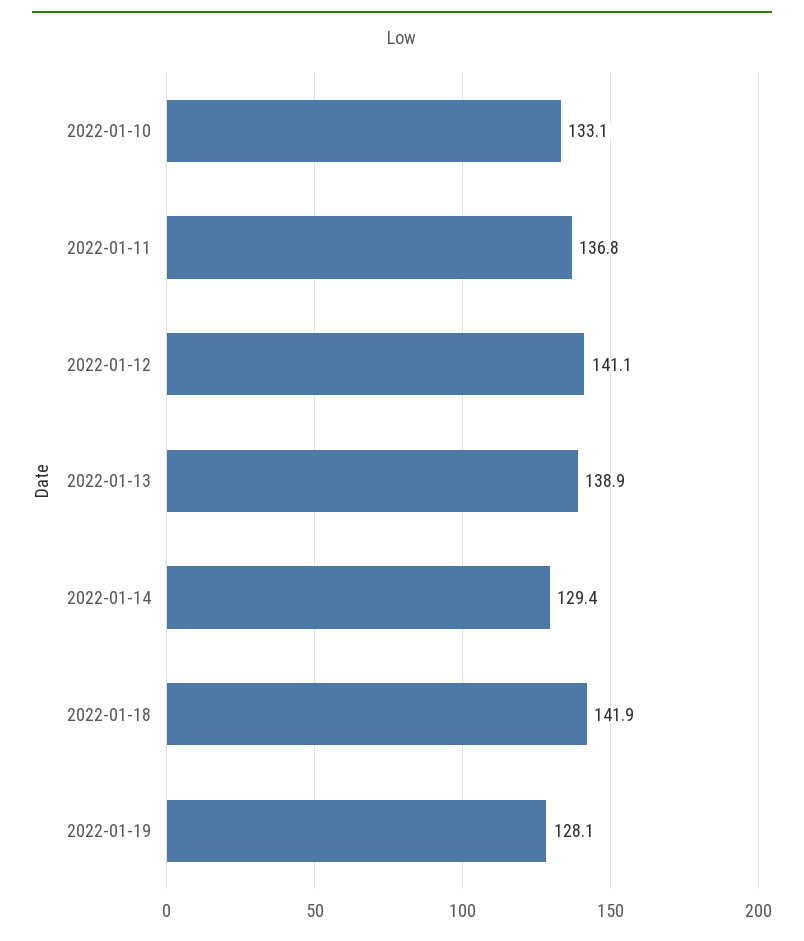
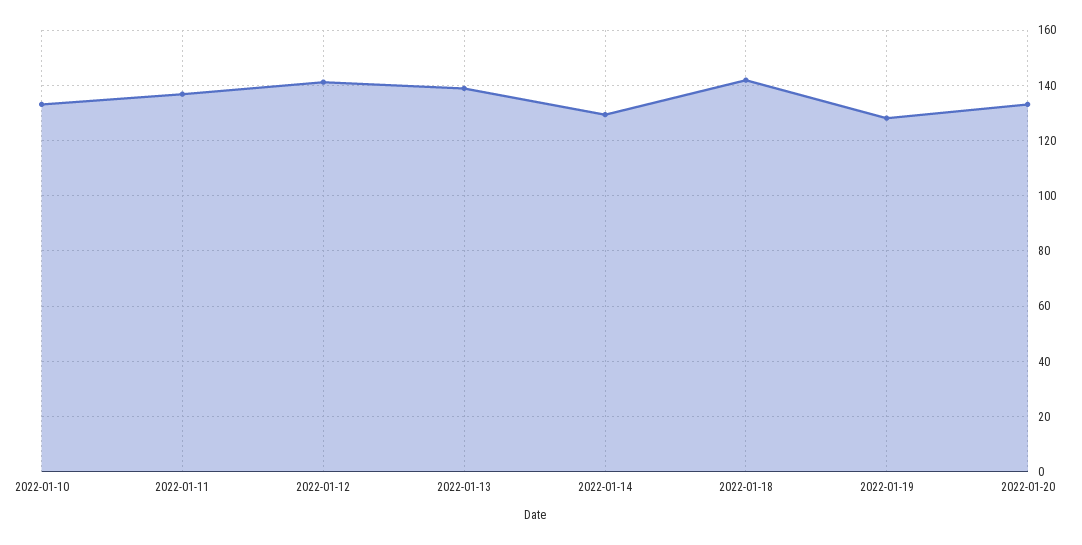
2022-01-20: none -> 132.5

